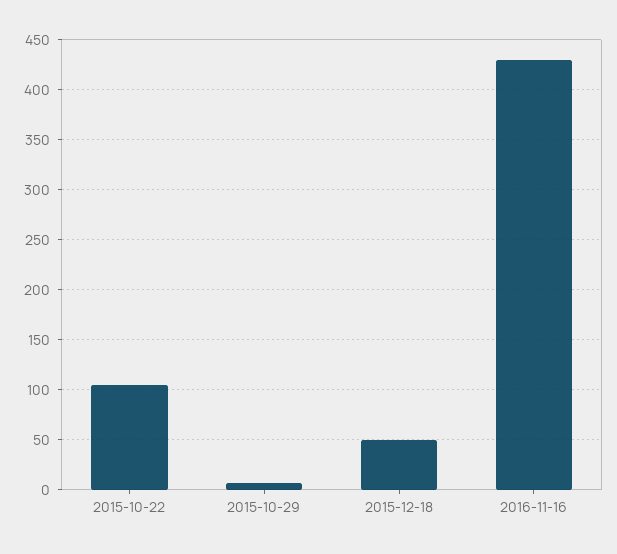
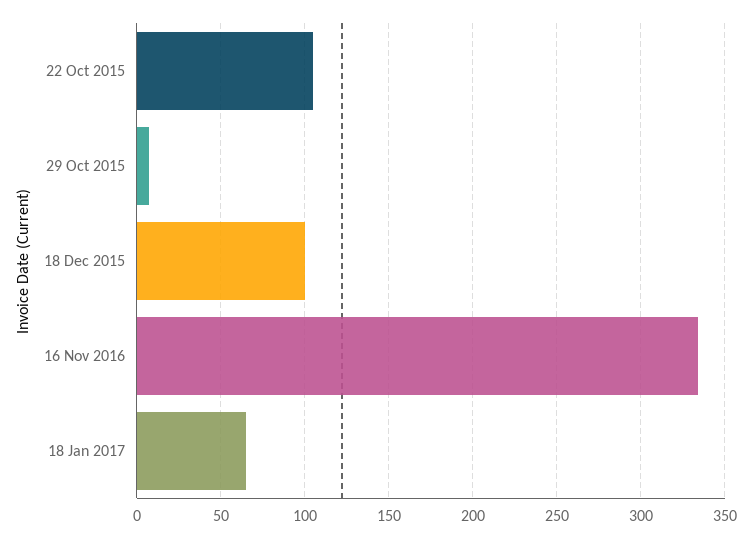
2015-12-18: 50 -> 100
2016-11-16: 430 -> 335
18 Jan 2017: none -> 65

